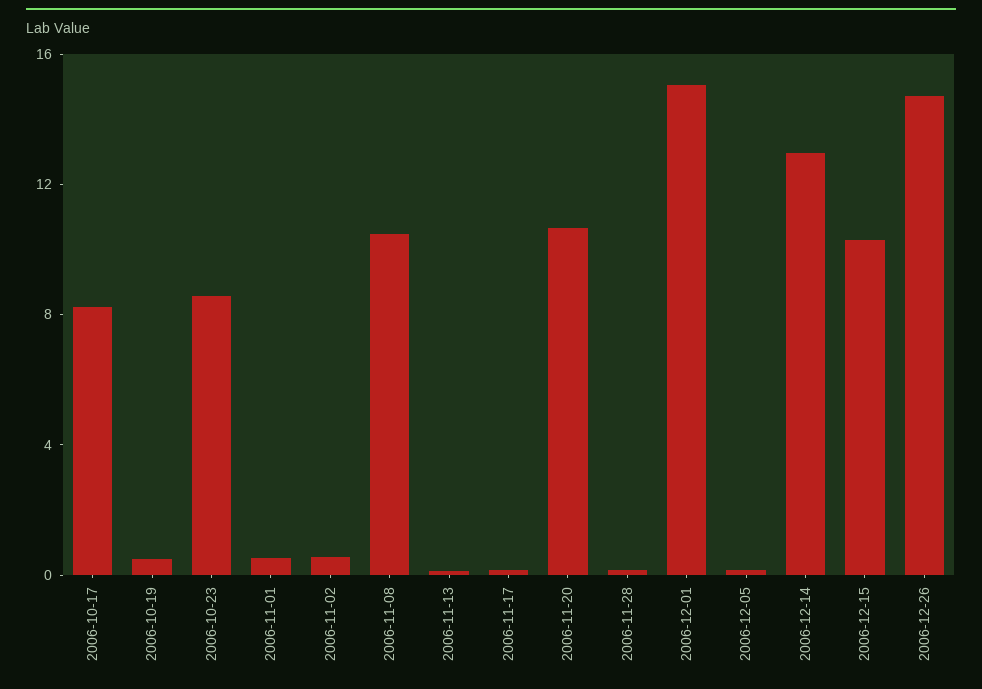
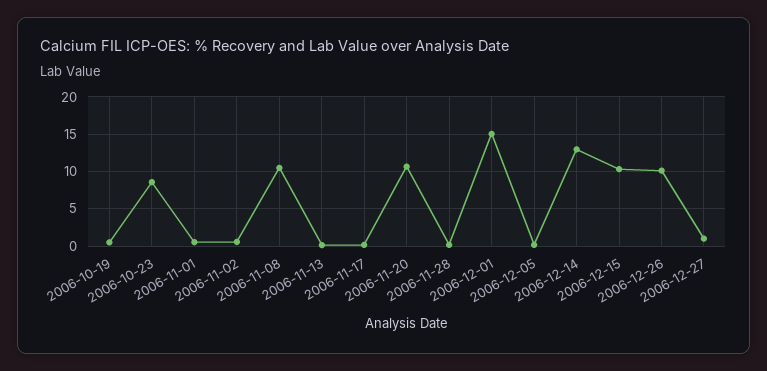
2006-10-17: 8 -> none
2006-12-26: 15 -> 10
2006-12-27: none -> 1

